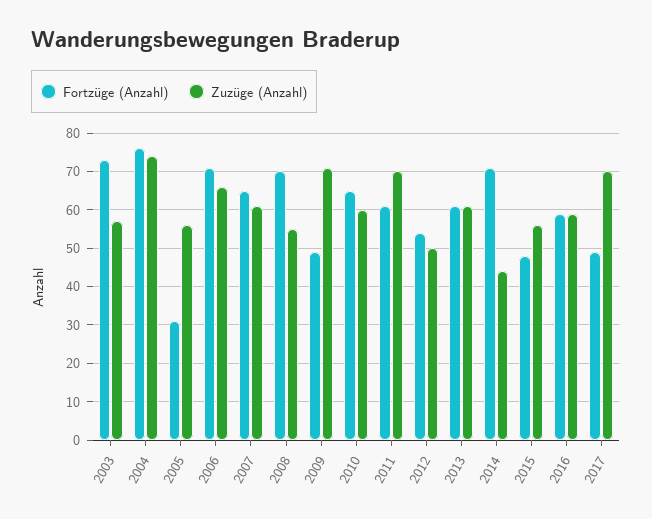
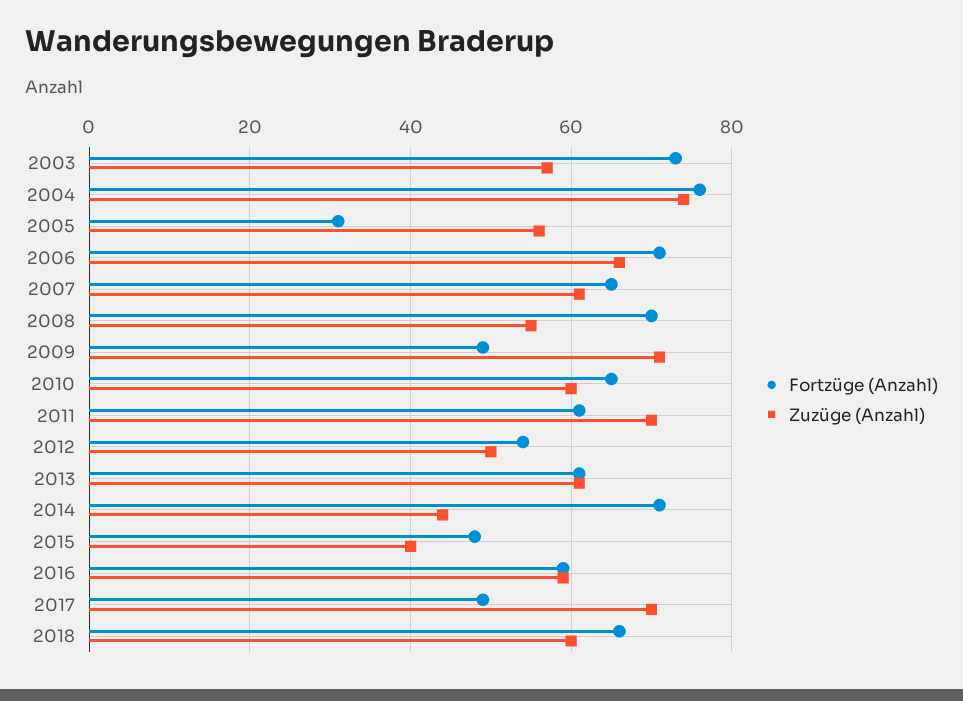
Zuzüge (Anzahl), 2015: 55 -> 40
Fortzüge (Anzahl), 2018: none -> 65
Zuzüge (Anzahl), 2018: none -> 60

